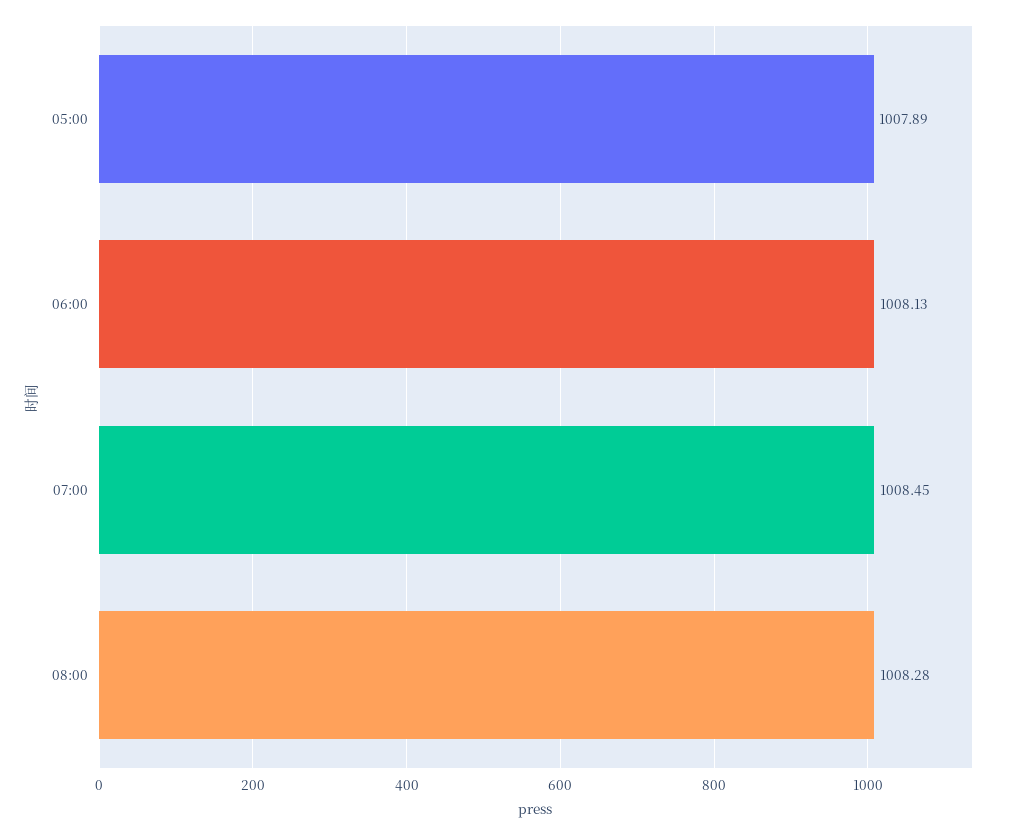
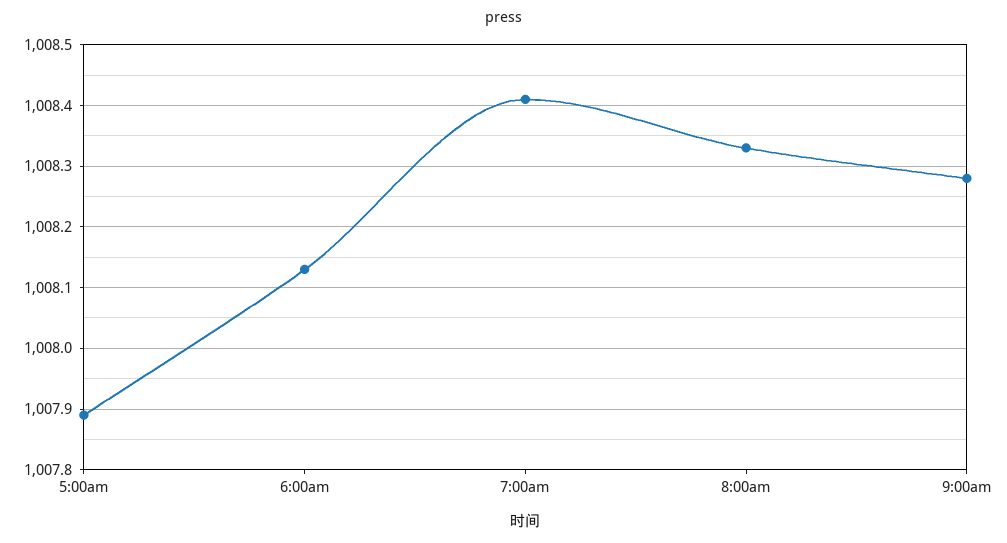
07:00: 1008.45 -> 1008.41
08:00: 1008.28 -> 1008.33
9:00am: none -> 1008.28

